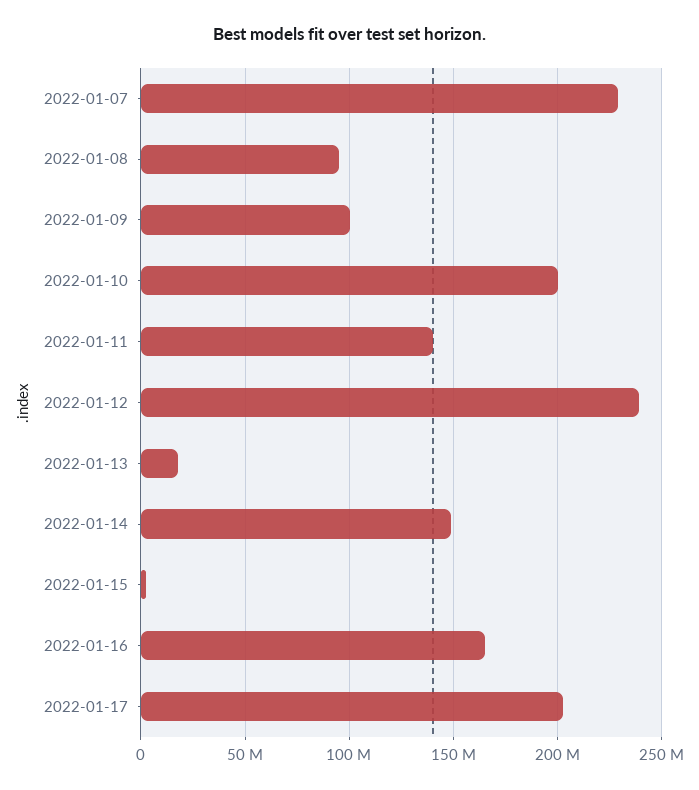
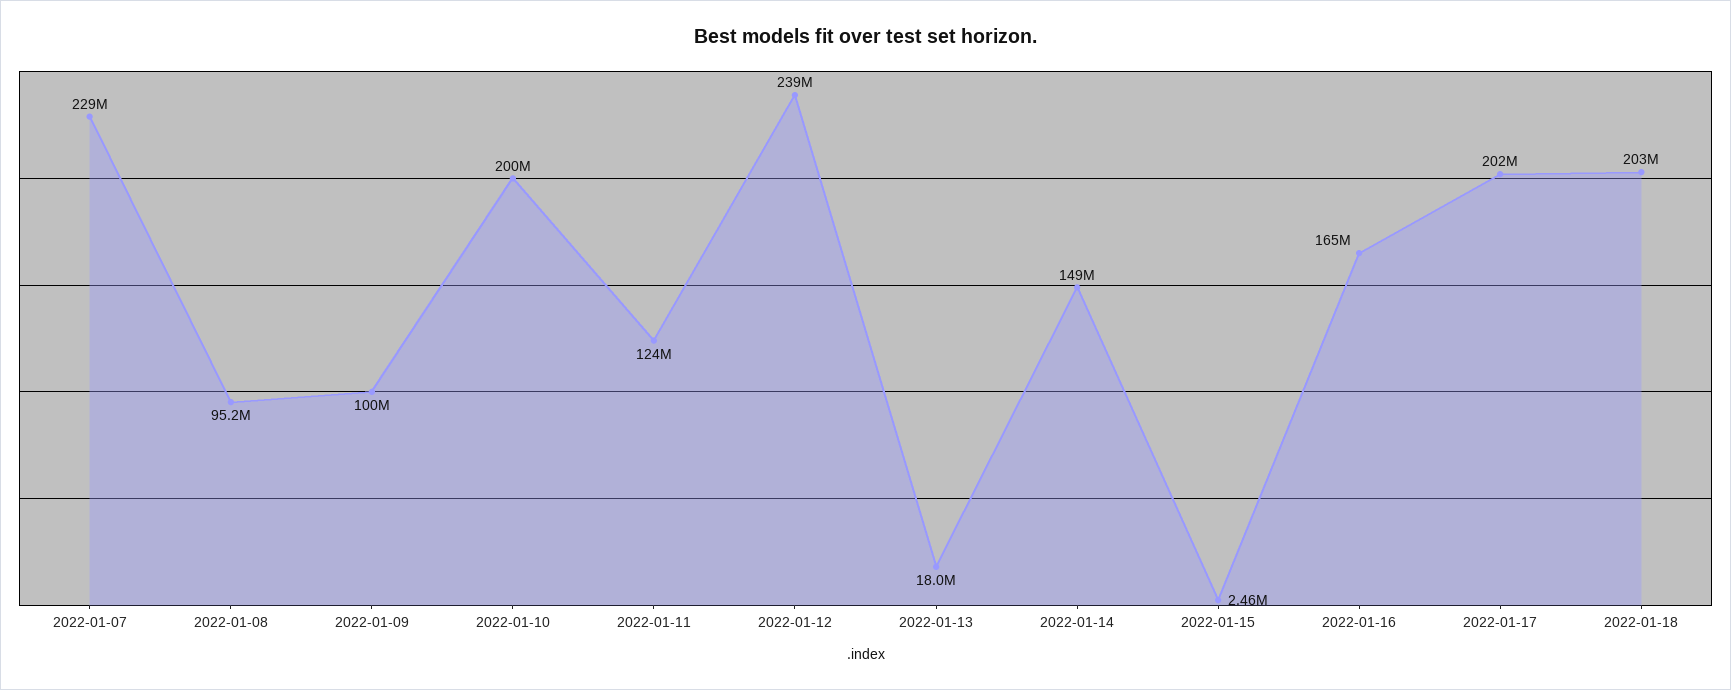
2022-01-11: 140000000 -> 124000000
2022-01-18: none -> 203000000

